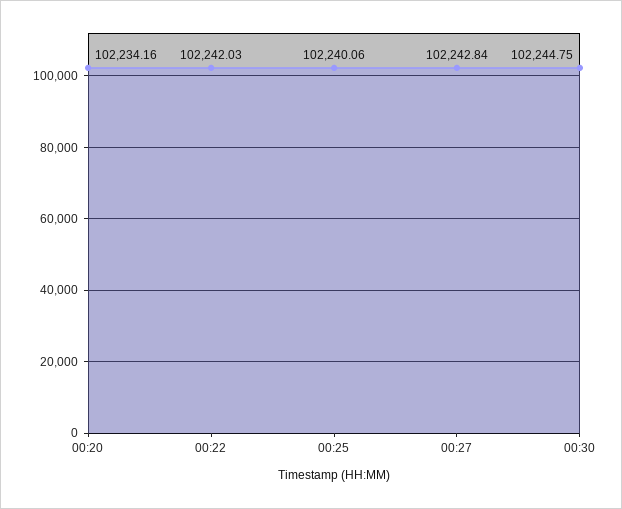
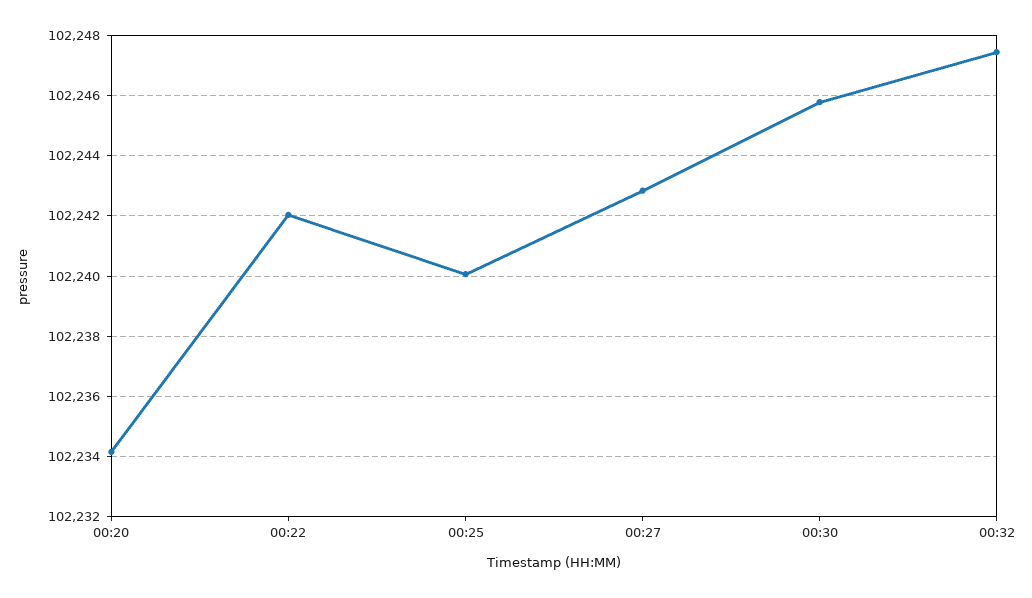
00:30: 102244.75 -> 102245.8
00:32: none -> 102247.4

